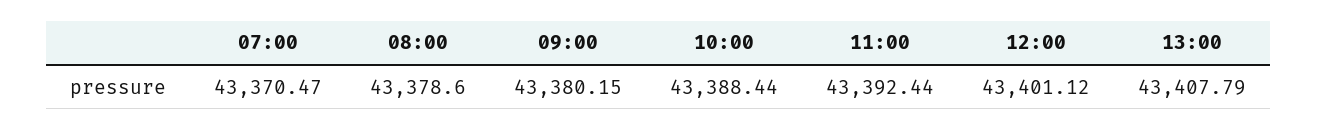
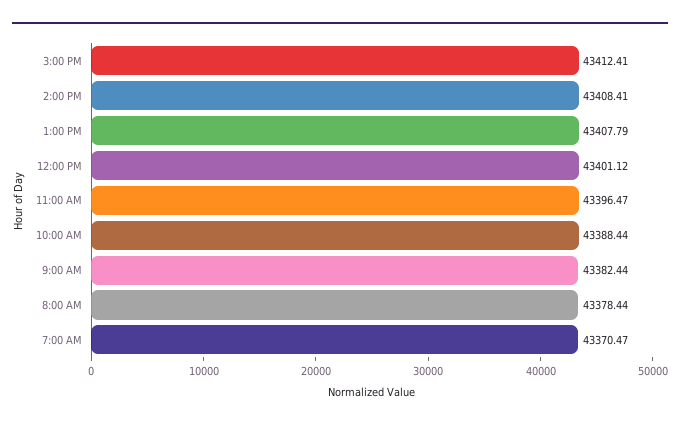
08:00: 43378.6 -> 43378.44
09:00: 43380.15 -> 43382.44
11:00: 43392.44 -> 43396.47
3:00 PM: none -> 43412.41
2:00 PM: none -> 43408.41

